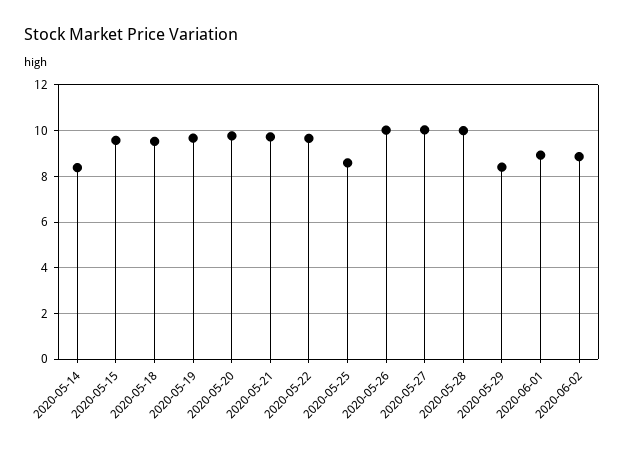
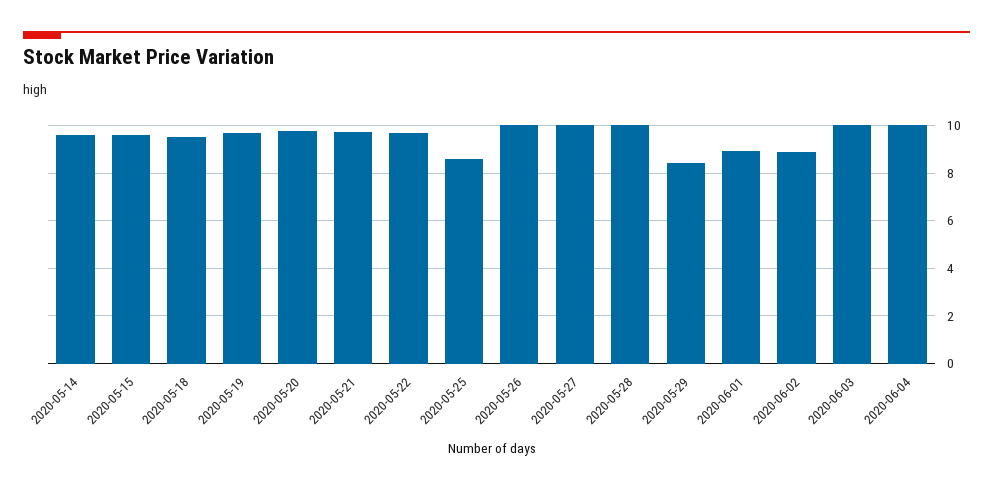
2020-05-14: 8.5 -> 9.5
2020-06-03: none -> 10
2020-06-04: none -> 10

